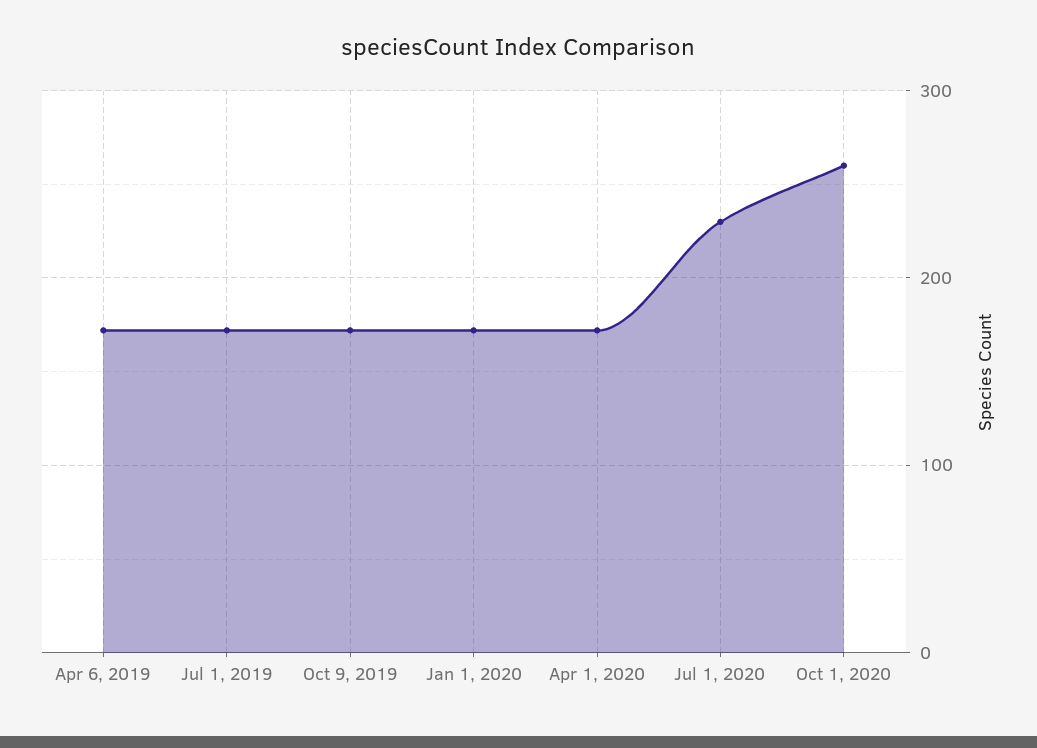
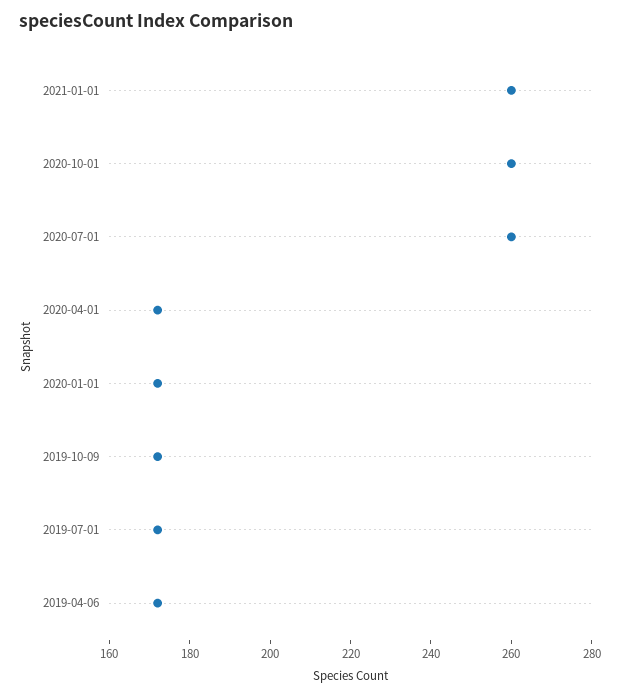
Jul 1, 2020: 230 -> 260
2021-01-01: none -> 260

